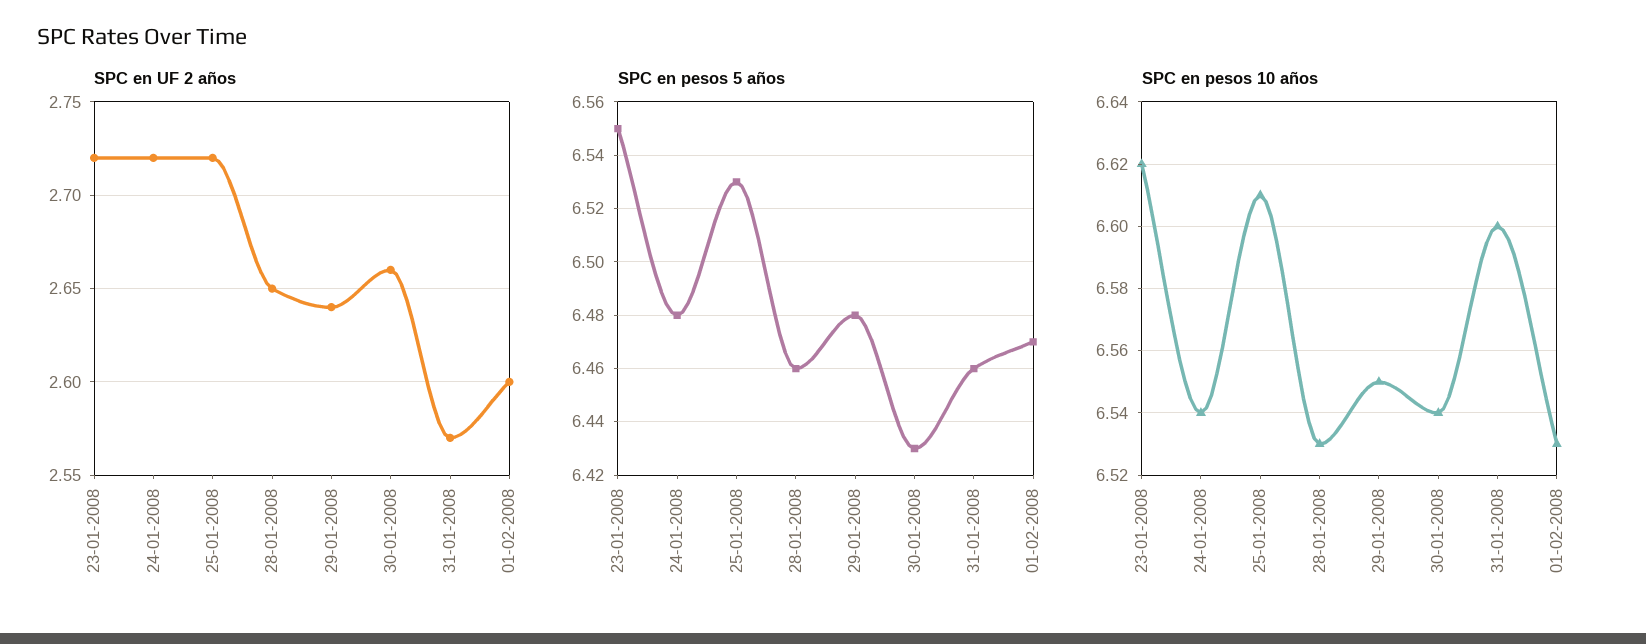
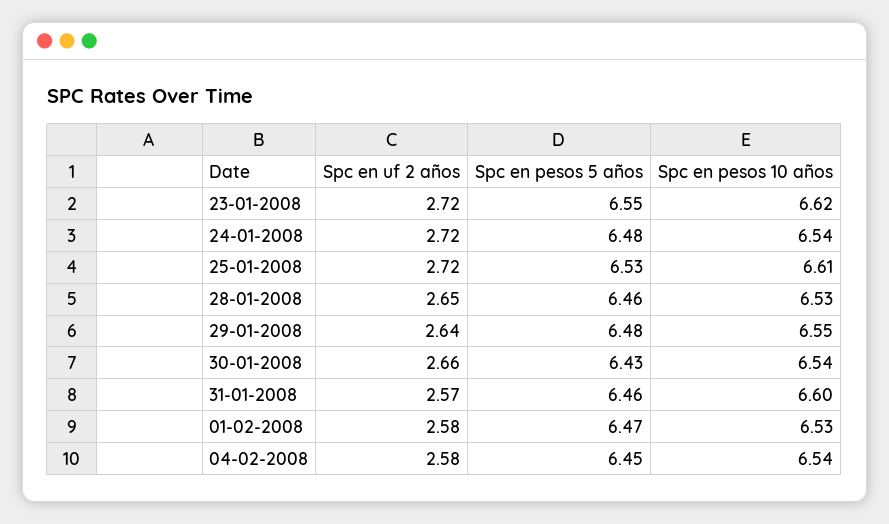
SPC en UF 2 años, 01-02-2008: 2.6 -> 2.58
SPC en UF 2 años, 04-02-2008: none -> 2.58
SPC en pesos 5 años, 04-02-2008: none -> 6.45
SPC en pesos 10 años, 04-02-2008: none -> 6.54

